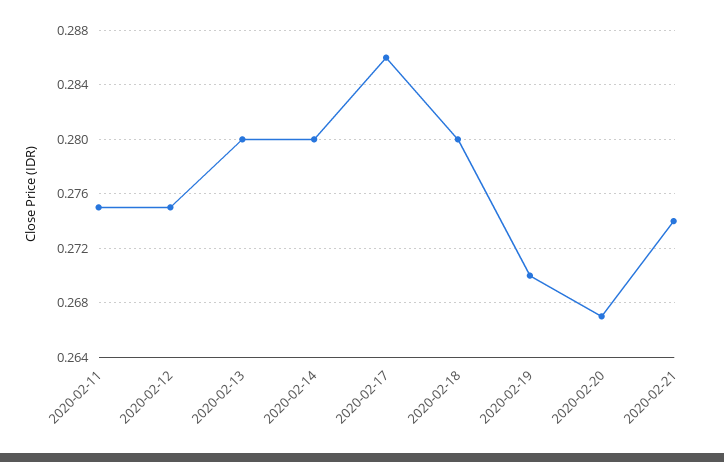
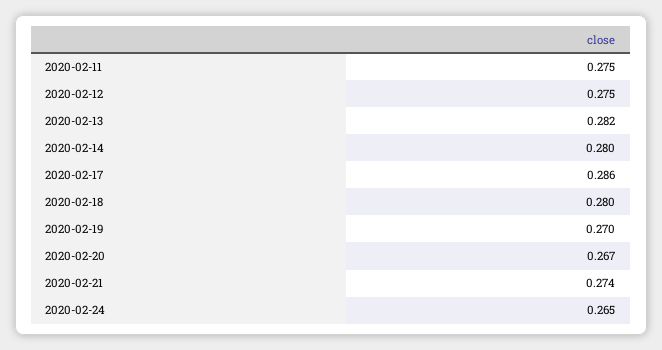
2020-02-13: 0.28 -> 0.282
2020-02-24: none -> 0.265

